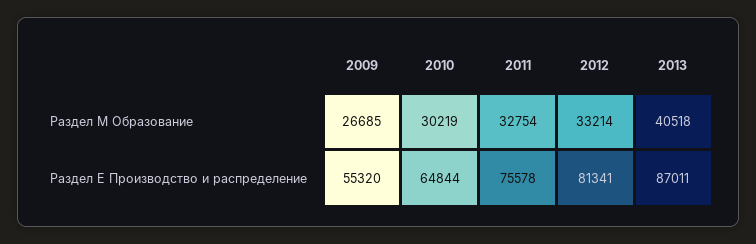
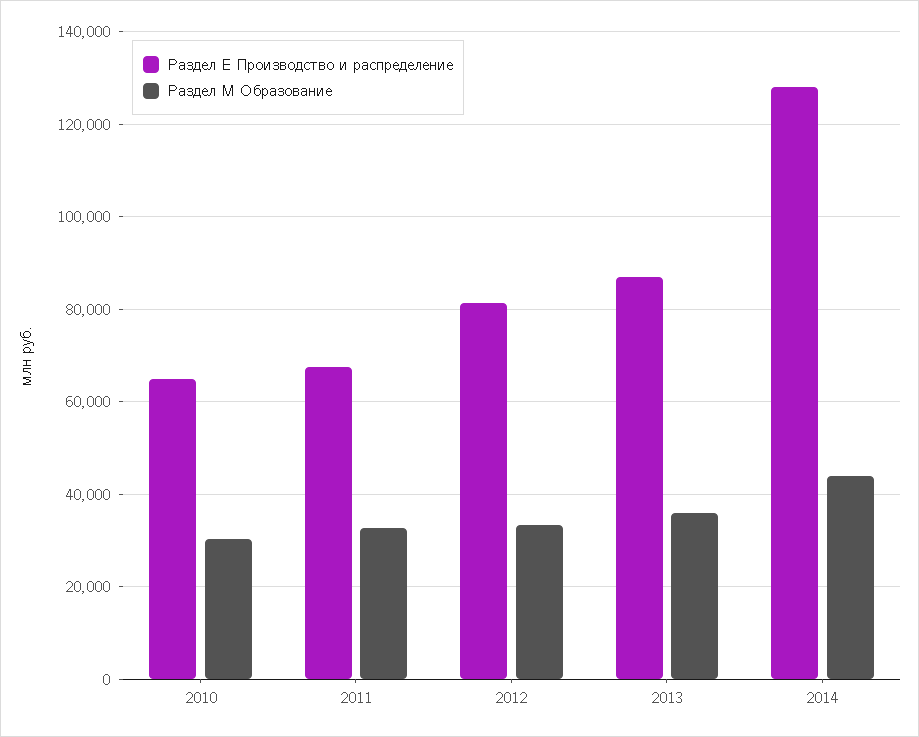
Раздел M Образование, 2009: 26685 -> none
Раздел M Образование, 2013: 40518 -> 36000
Раздел Е Производство и распределение, 2009: 55320 -> none
Раздел Е Производство и распределение, 2011: 75578 -> 68000
Раздел Е Производство и распределение, 2014: none -> 128000
Раздел M Образование, 2014: none -> 44000

